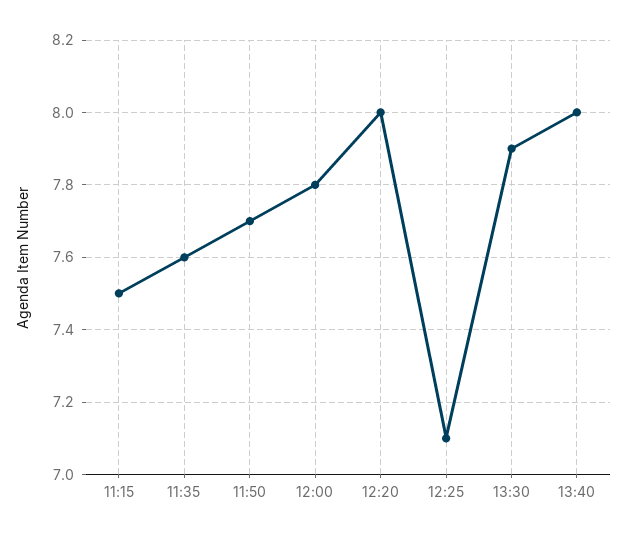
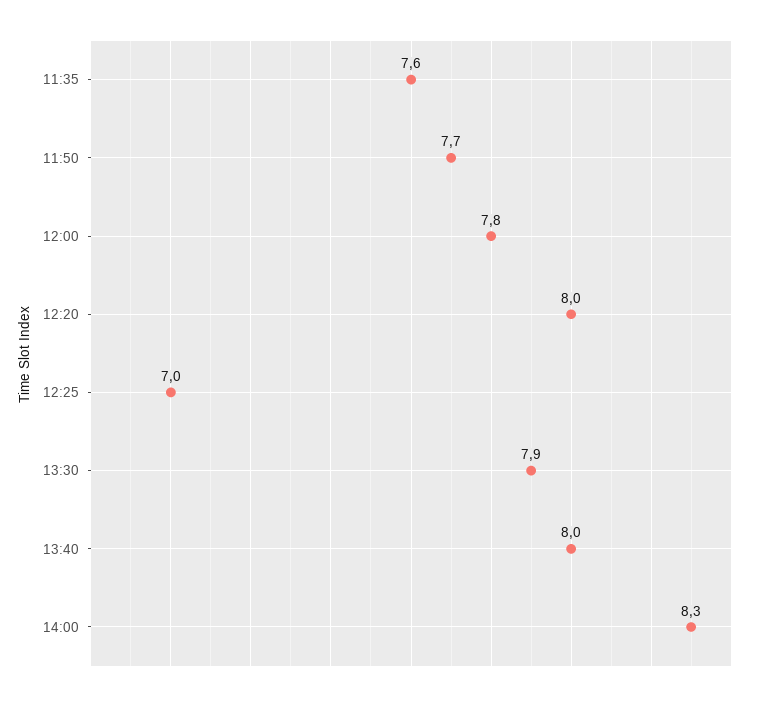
11:15: 7.5 -> none
12:25: 7.1 -> 7
14:00: none -> 8.3

